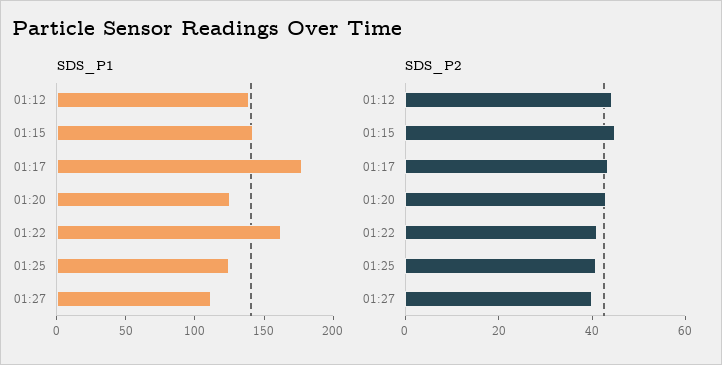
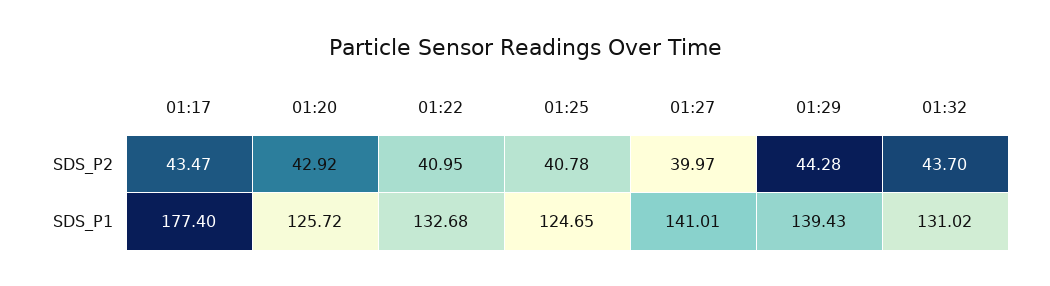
SDS_P1, 01:12: 140 -> none
SDS_P1, 01:15: 140 -> none
SDS_P1, 01:22: 160 -> 132.68
SDS_P1, 01:27: 110 -> 141.01
SDS_P2, 01:12: 45 -> none
SDS_P2, 01:15: 45 -> none
SDS_P2, 01:29: none -> 44.28
SDS_P2, 01:32: none -> 43.7
SDS_P1, 01:29: none -> 139.43
SDS_P1, 01:32: none -> 131.02

